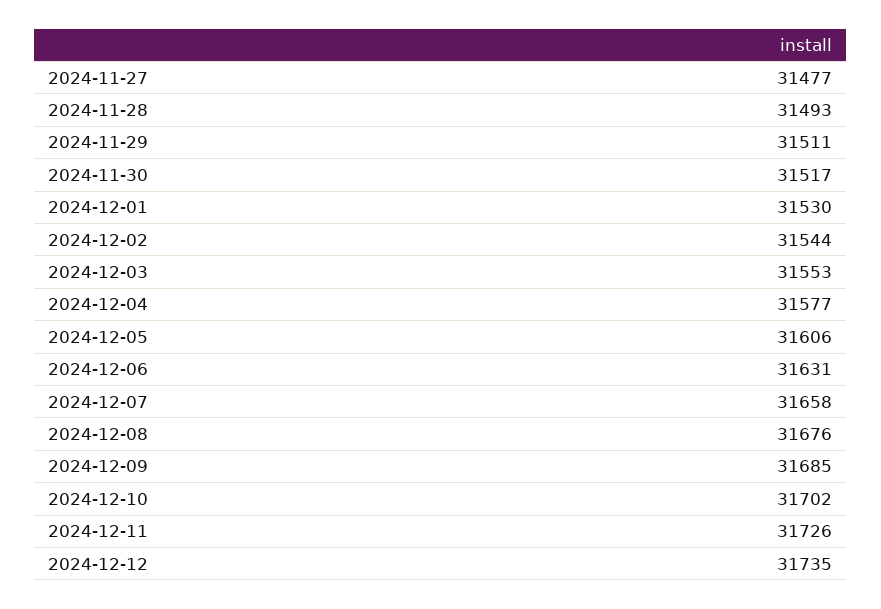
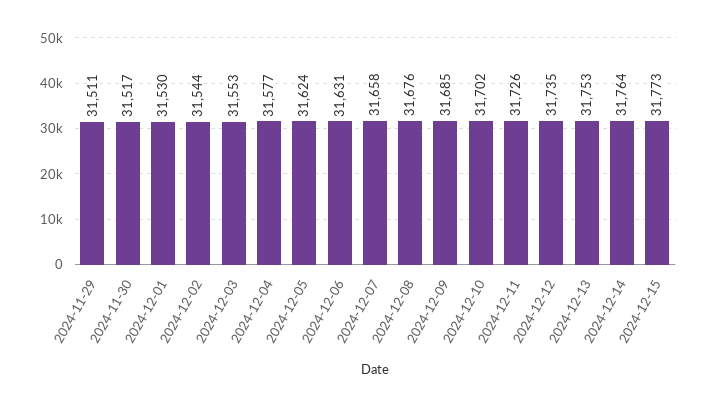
2024-11-27: 31477 -> none
2024-11-28: 31493 -> none
2024-12-05: 31606 -> 31624
2024-12-13: none -> 31753
2024-12-14: none -> 31764
2024-12-15: none -> 31773

